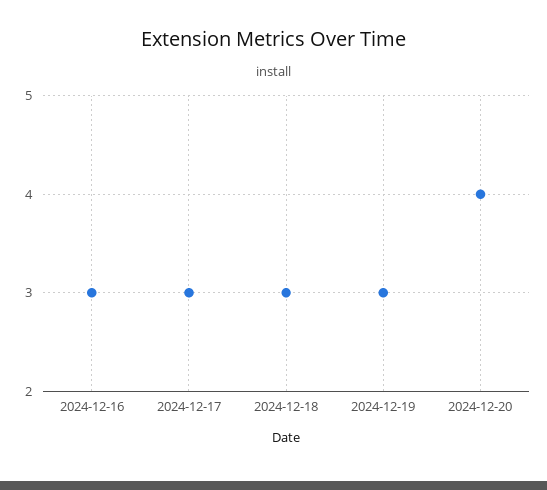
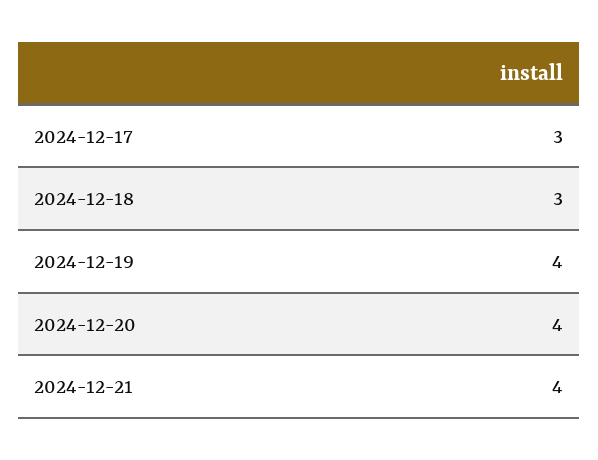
2024-12-16: 3 -> none
2024-12-19: 3 -> 4
2024-12-21: none -> 4

